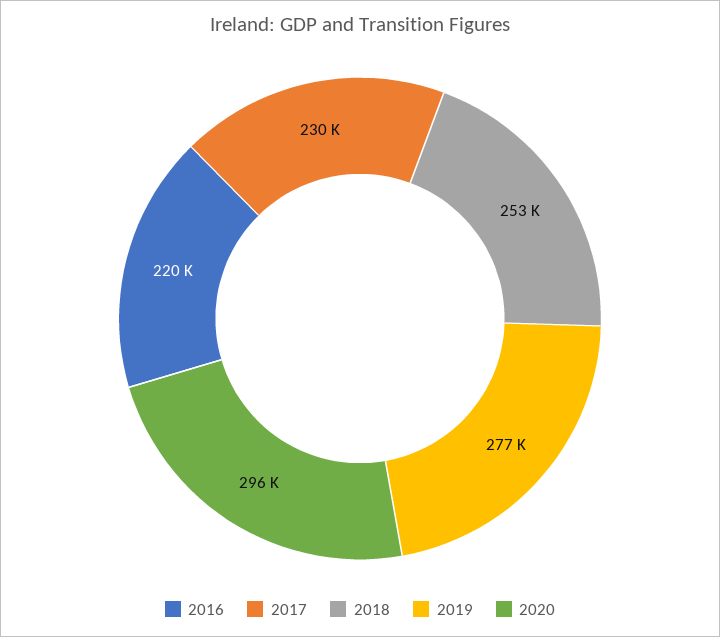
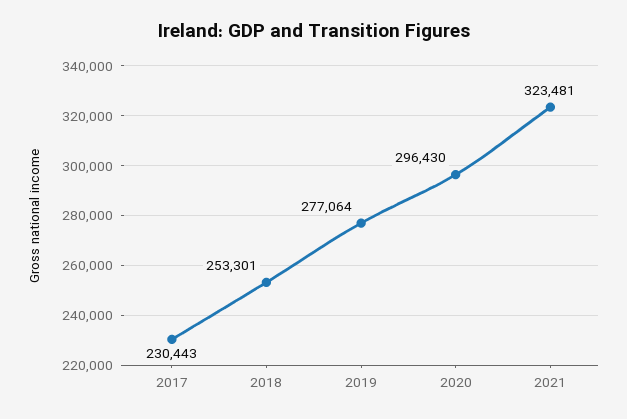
2016: 220000 -> none
2021: none -> 323481

